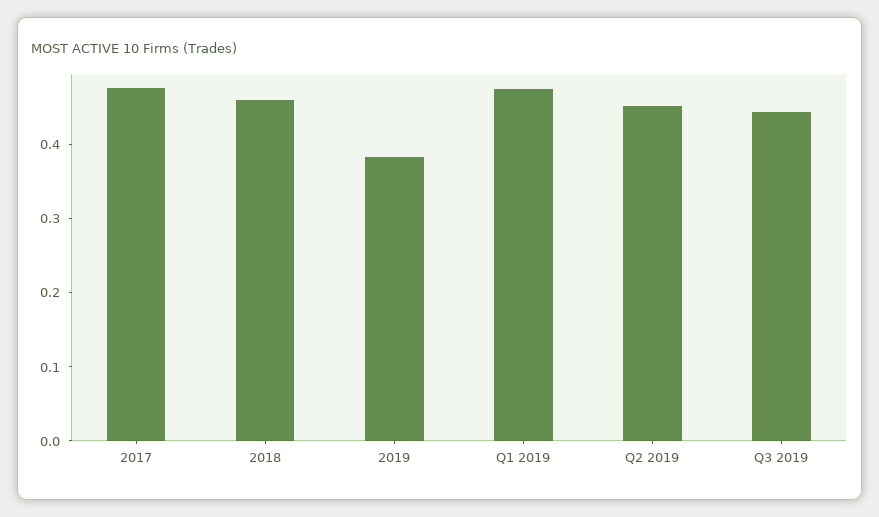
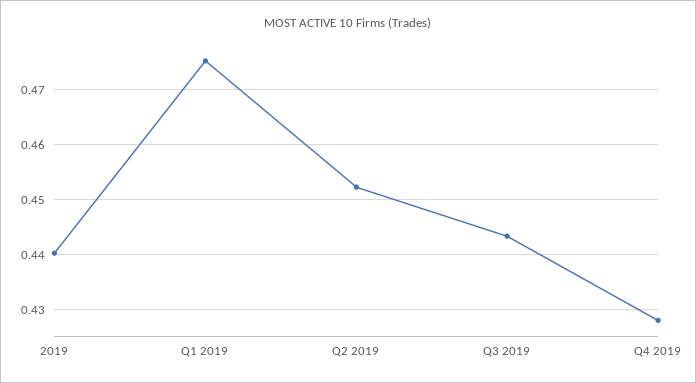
2017: 0.48 -> none
2018: 0.46 -> none
2019: 0.38 -> 0.44
Q4 2019: none -> 0.428

